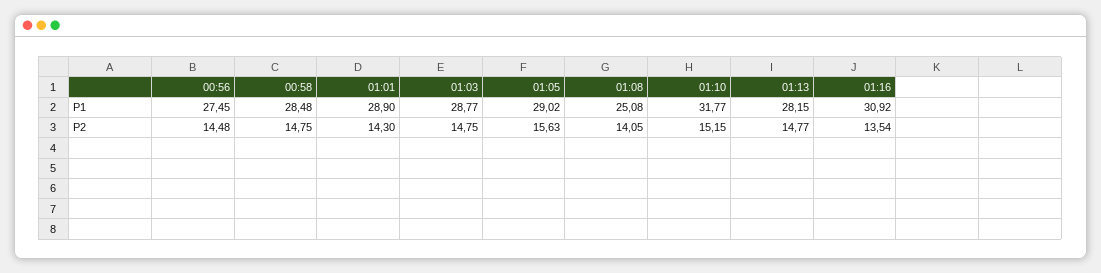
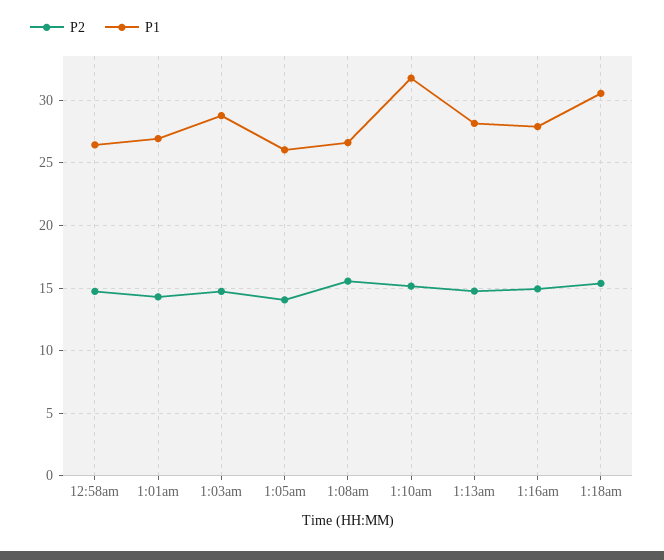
P1, 00:56: 27.45 -> none
P1, 00:58: 28.48 -> 26.5
P1, 01:01: 28.9 -> 27
P1, 01:05: 29.02 -> 26
P1, 01:08: 25.08 -> 26.5
P1, 01:16: 30.92 -> 28
P2, 00:56: 14.48 -> none
P2, 01:05: 15.63 -> 14
P2, 01:08: 14.05 -> 15.5
P2, 01:16: 13.54 -> 15
P2, 1:18am: none -> 15.5
P1, 1:18am: none -> 30.5

